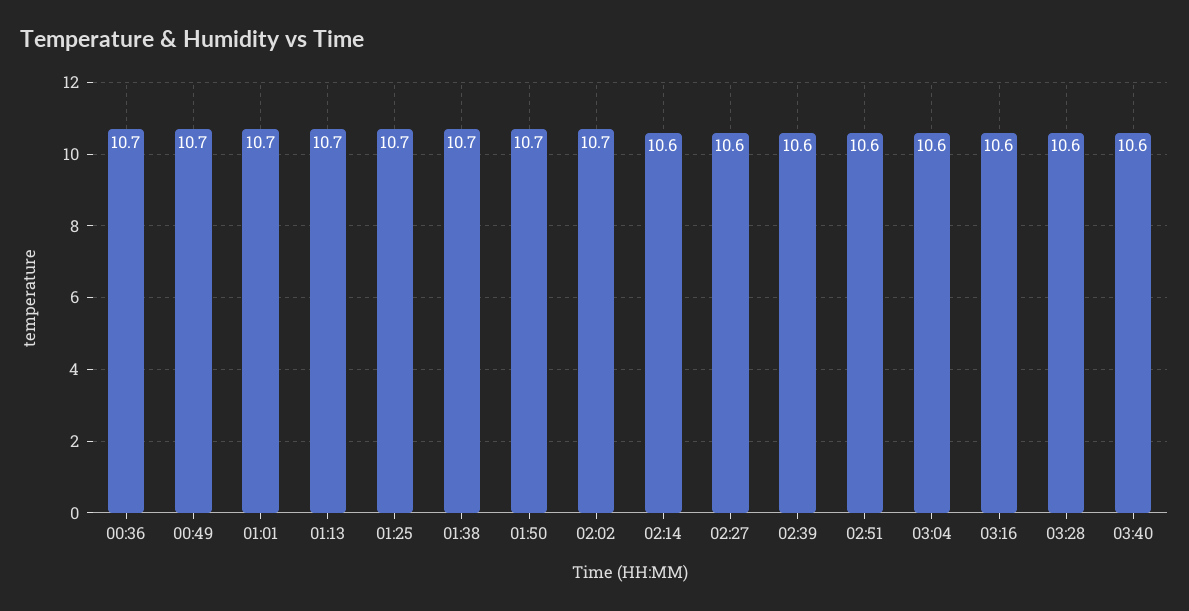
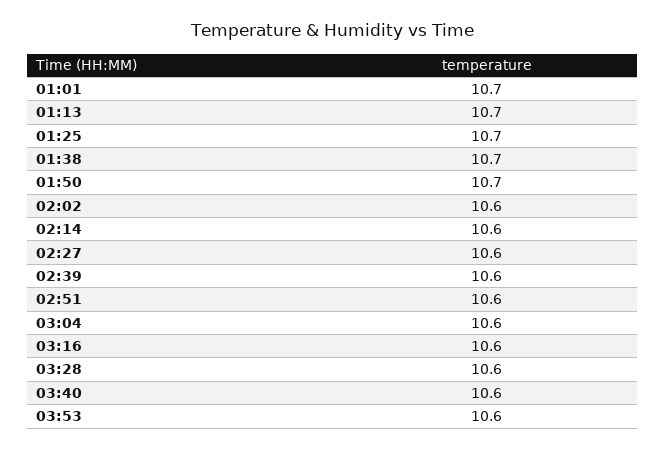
00:36: 10.7 -> none
00:49: 10.7 -> none
02:02: 10.7 -> 10.6
03:53: none -> 10.6

